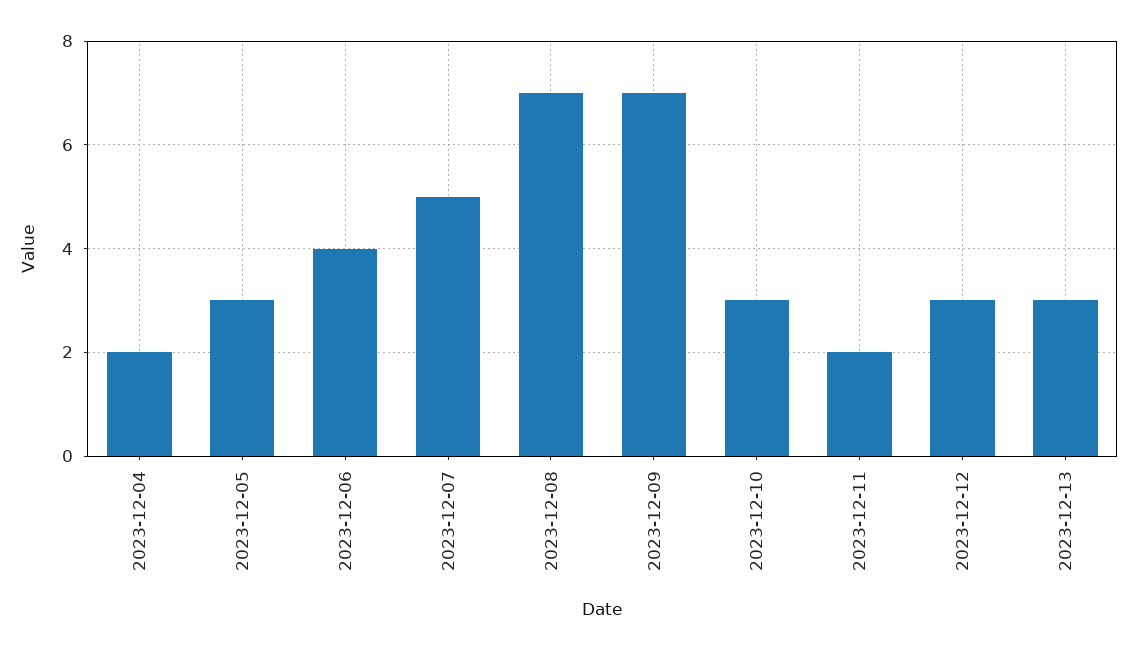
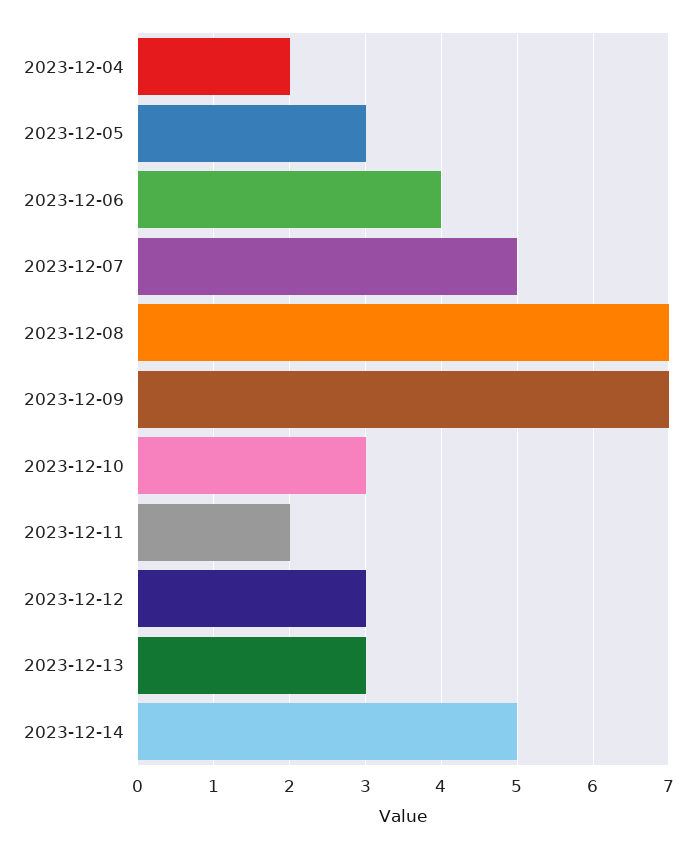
2023-12-14: none -> 5

